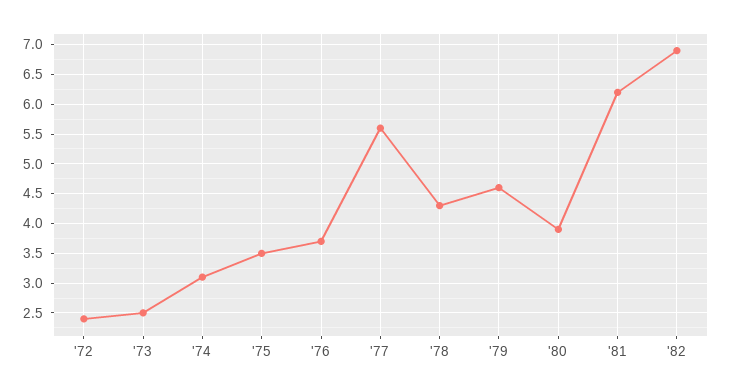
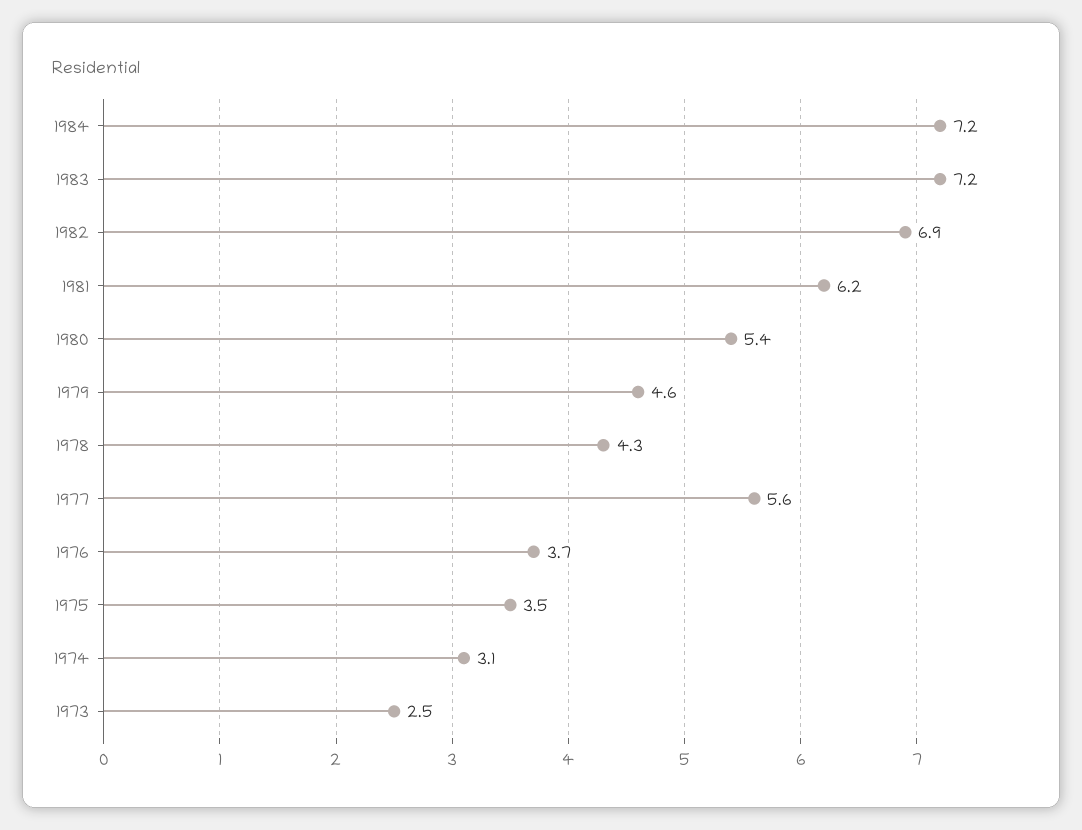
'72: 2.5 -> none
'80: 4 -> 5.4
1984: none -> 7.2
1983: none -> 7.2

